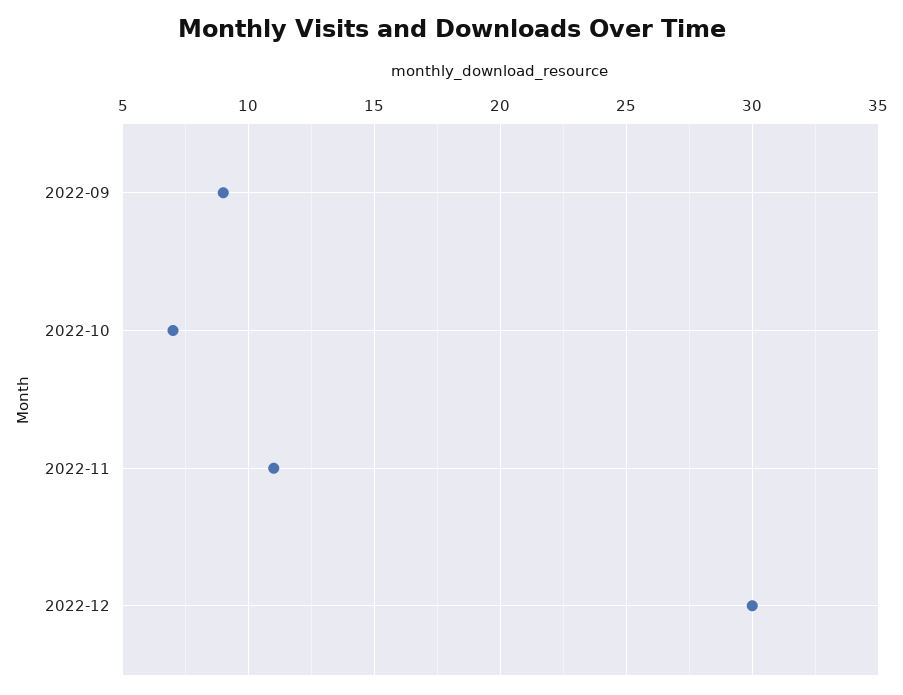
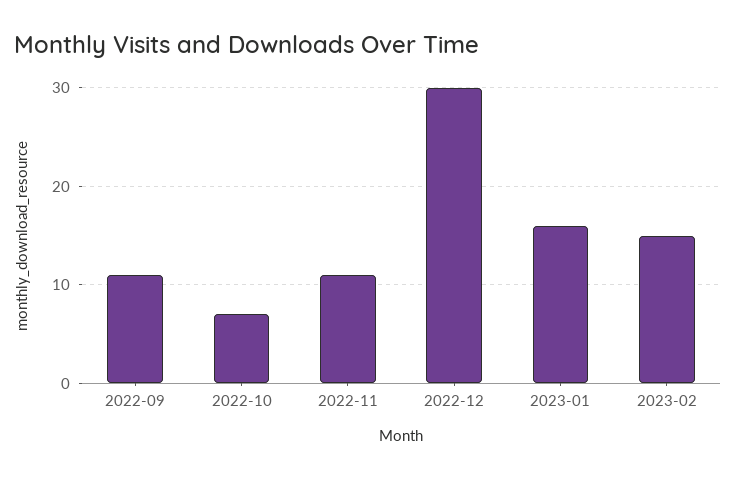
2022-09: 9 -> 11
2023-01: none -> 16
2023-02: none -> 15

